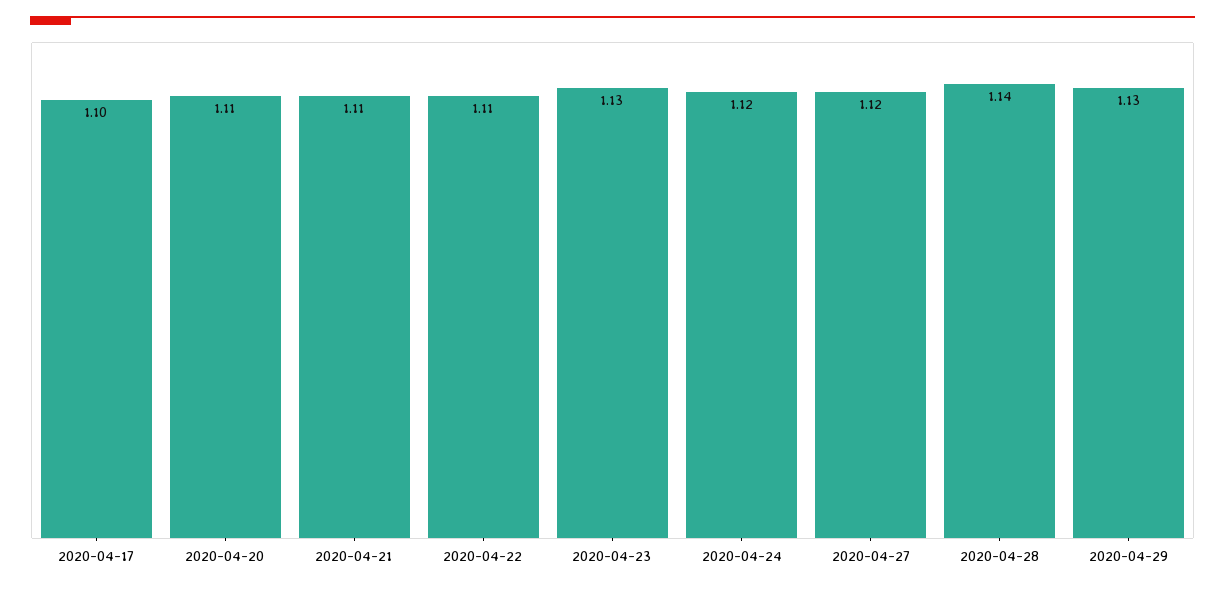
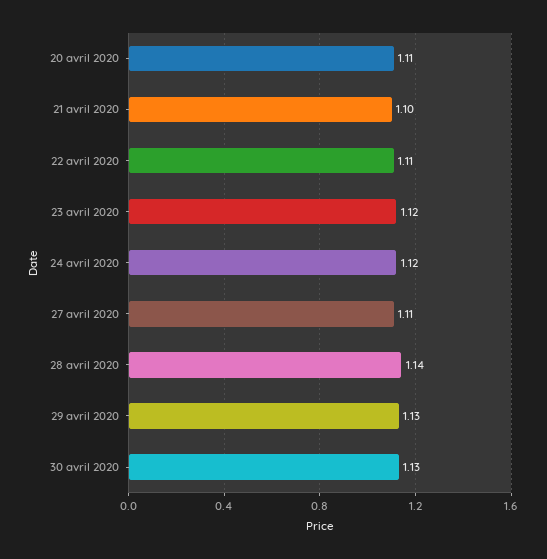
2020-04-17: 1.1 -> none
2020-04-21: 1.11 -> 1.1
2020-04-23: 1.13 -> 1.12
2020-04-27: 1.12 -> 1.11
30 avril 2020: none -> 1.13

